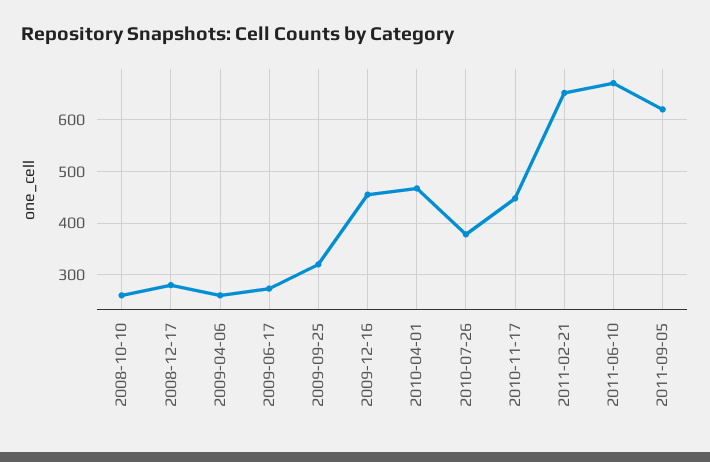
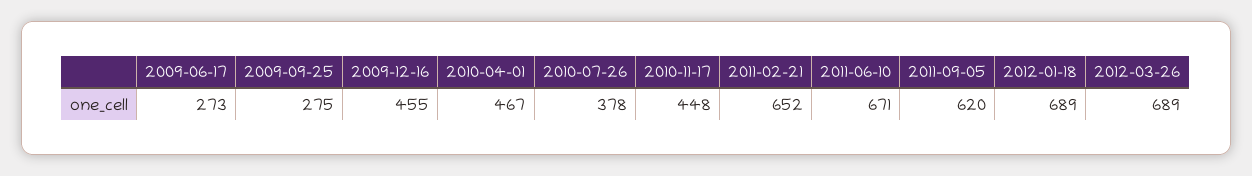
2008-10-10: 260 -> none
2008-12-17: 280 -> none
2009-04-06: 260 -> none
2009-09-25: 320 -> 275
2012-01-18: none -> 689
2012-03-26: none -> 689

